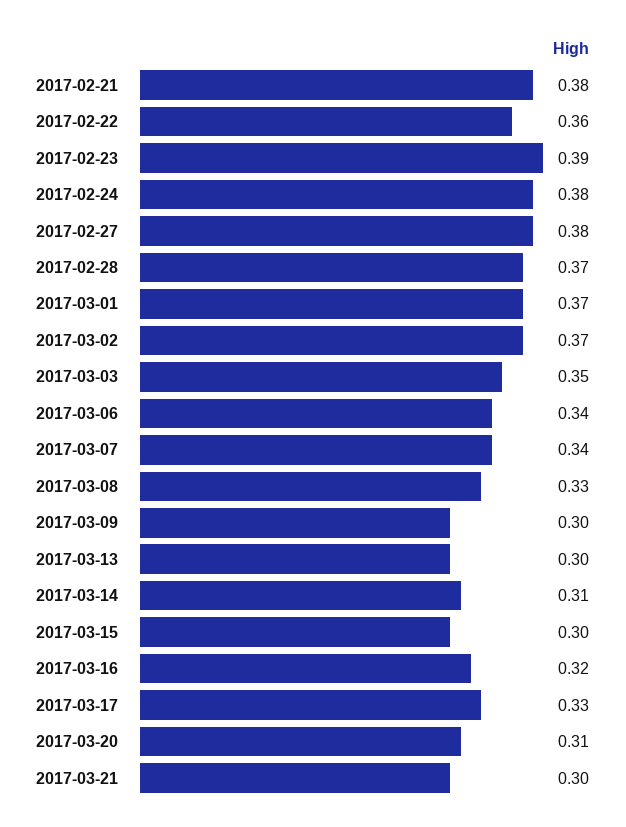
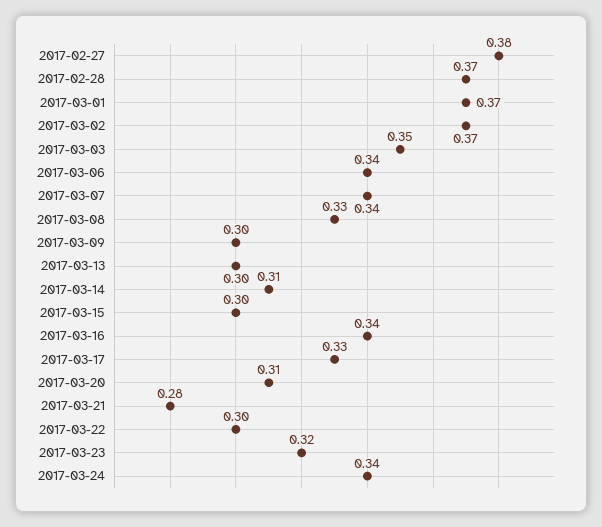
2017-02-21: 0.38 -> none
2017-02-22: 0.36 -> none
2017-02-23: 0.39 -> none
2017-02-24: 0.38 -> none
2017-03-16: 0.32 -> 0.34
2017-03-21: 0.3 -> 0.28
2017-03-22: none -> 0.3
2017-03-23: none -> 0.32
2017-03-24: none -> 0.34

